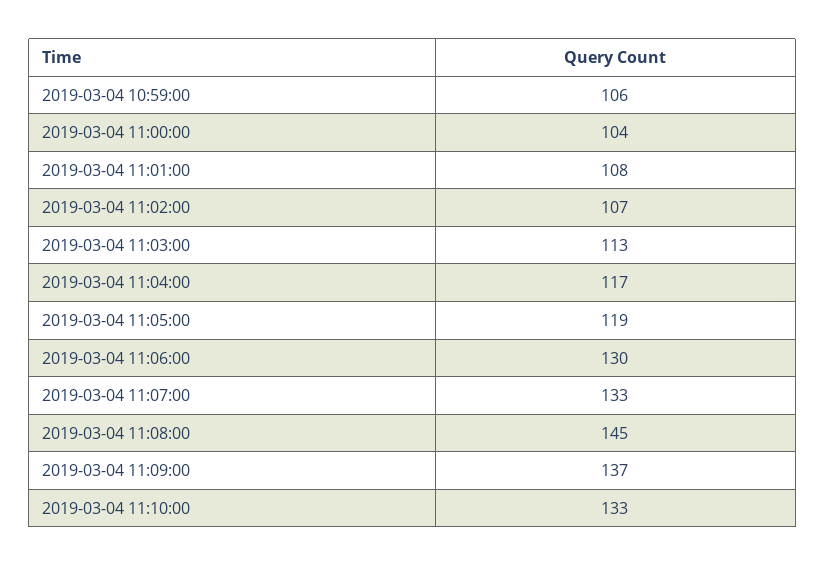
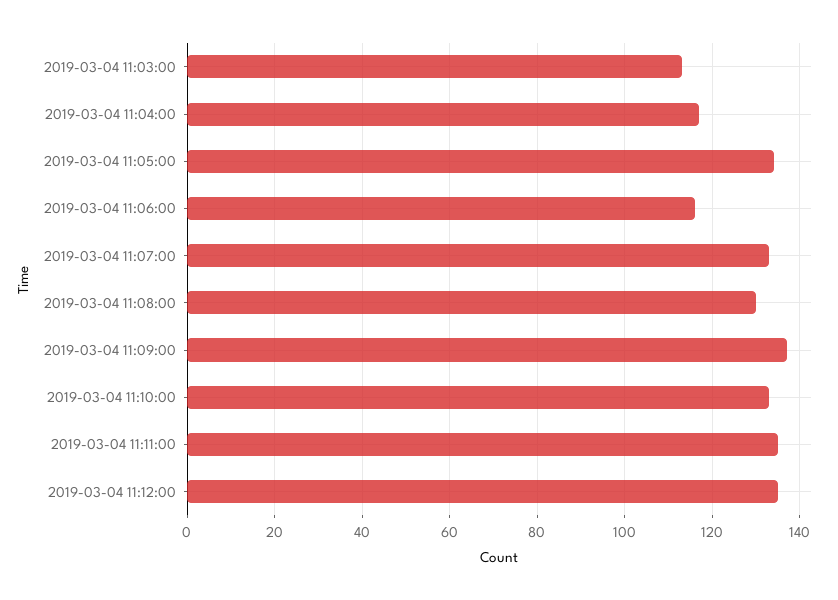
2019-03-04 10:59:00: 106 -> none
2019-03-04 11:00:00: 104 -> none
2019-03-04 11:01:00: 108 -> none
2019-03-04 11:02:00: 107 -> none
2019-03-04 11:05:00: 119 -> 135
2019-03-04 11:06:00: 130 -> 115
2019-03-04 11:08:00: 145 -> 130
2019-03-04 11:11:00: none -> 135
2019-03-04 11:12:00: none -> 135

